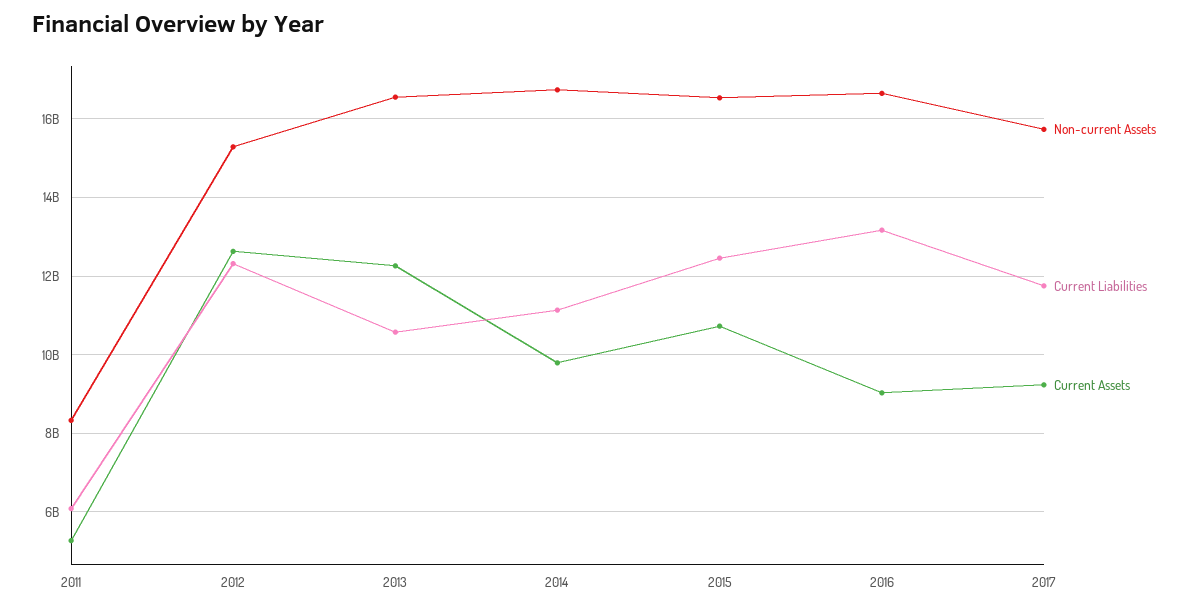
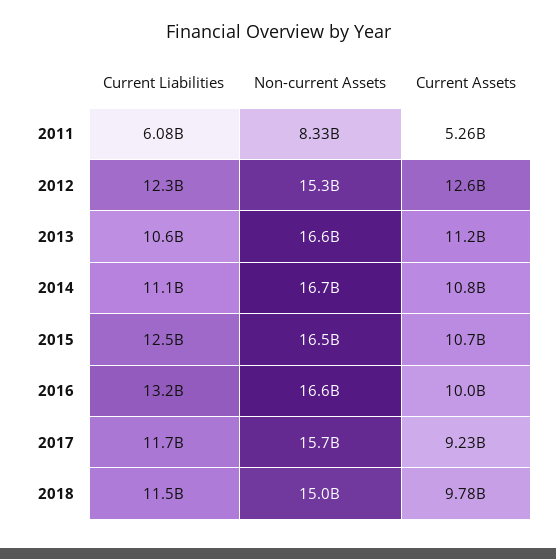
Current Assets, 2013: 12200000000 -> 11200000000
Current Assets, 2014: 9800000000 -> 10800000000
Current Assets, 2016: 9000000000 -> 10000000000
Current Liabilities, 2018: none -> 11500000000
Non-current Assets, 2018: none -> 15000000000
Current Assets, 2018: none -> 9780000000

